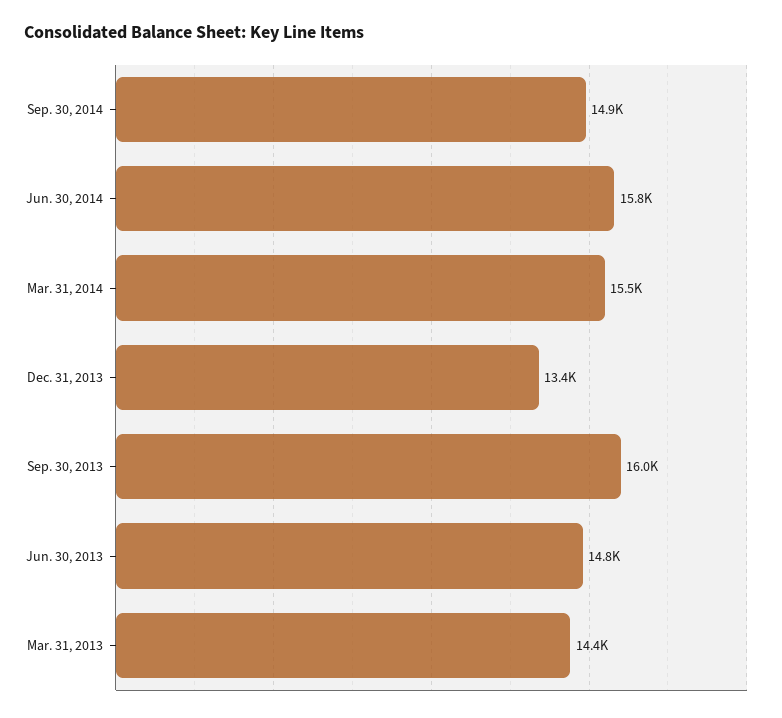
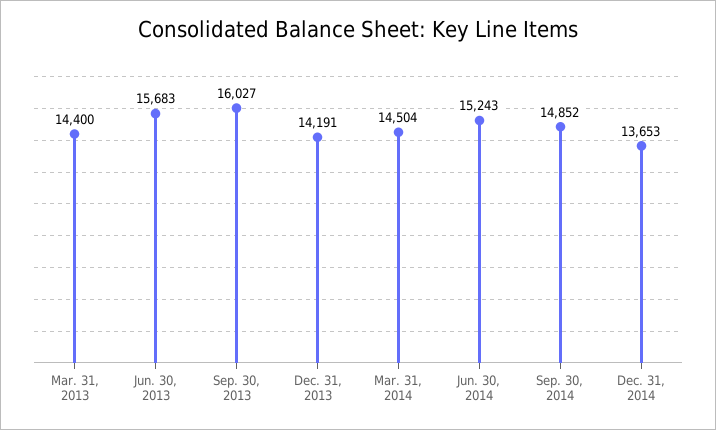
Jun. 30, 2014: 15800 -> 15243
Mar. 31, 2014: 15500 -> 14504
Dec. 31, 2013: 13400 -> 14191
Jun. 30, 2013: 14800 -> 15683
Dec. 31, 2014: none -> 13653

